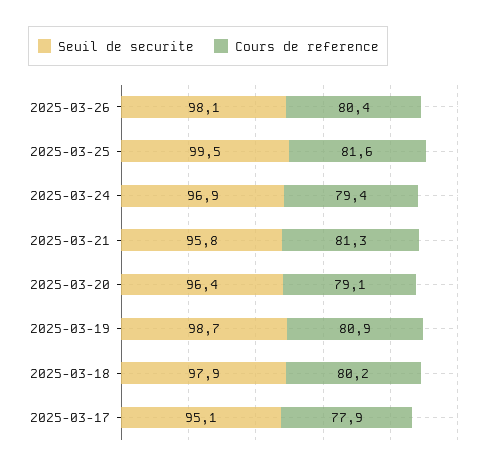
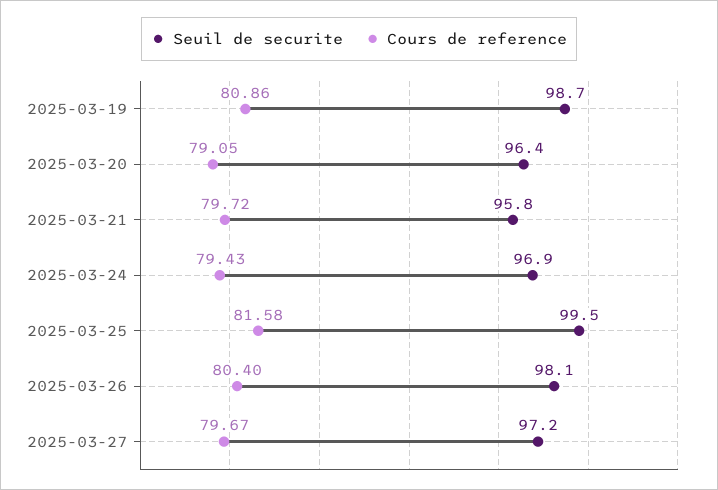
Cours de reference, 2025-03-21: 81.3 -> 79.72
Seuil de securite, 2025-03-18: 97.9 -> none
Cours de reference, 2025-03-18: 80.2 -> none
Seuil de securite, 2025-03-17: 95.1 -> none
Cours de reference, 2025-03-17: 77.9 -> none
Seuil de securite, 2025-03-27: none -> 97.2
Cours de reference, 2025-03-27: none -> 79.67

